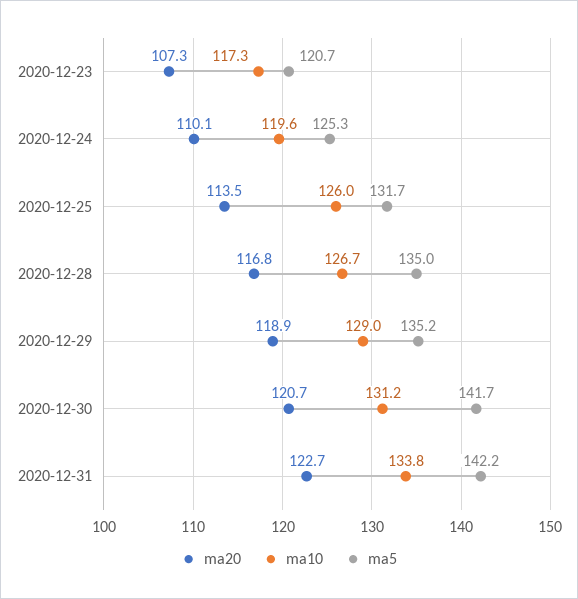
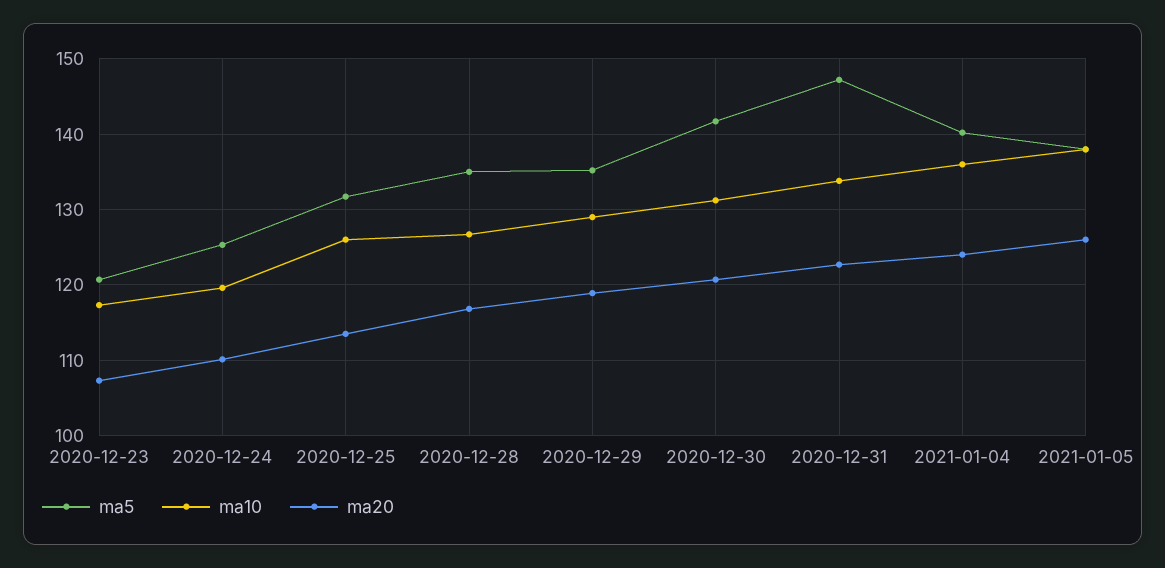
ma5, 2020-12-31: 142.2 -> 147
ma5, 2021-01-04: none -> 140
ma10, 2021-01-04: none -> 136
ma20, 2021-01-04: none -> 124
ma5, 2021-01-05: none -> 138
ma10, 2021-01-05: none -> 138
ma20, 2021-01-05: none -> 126

